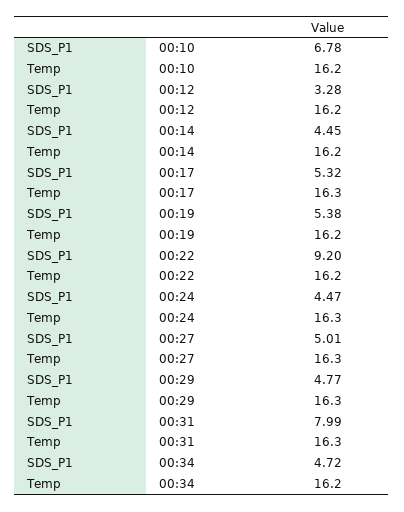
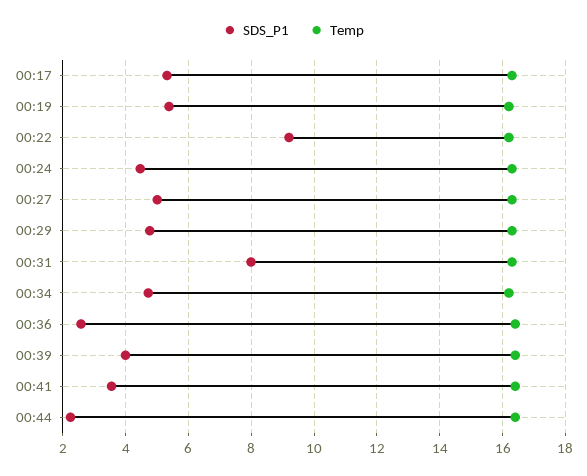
SDS_P1, 00:10: 6.78 -> none
Temp, 00:10: 16.2 -> none
SDS_P1, 00:12: 3.28 -> none
Temp, 00:12: 16.2 -> none
SDS_P1, 00:14: 4.45 -> none
Temp, 00:14: 16.2 -> none
SDS_P1, 00:36: none -> 2.6
Temp, 00:36: none -> 16.4
SDS_P1, 00:39: none -> 4
Temp, 00:39: none -> 16.4
SDS_P1, 00:41: none -> 3.6
Temp, 00:41: none -> 16.4
SDS_P1, 00:44: none -> 2.2
Temp, 00:44: none -> 16.4

